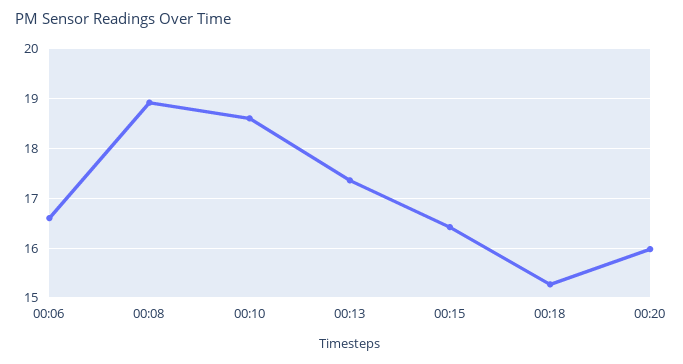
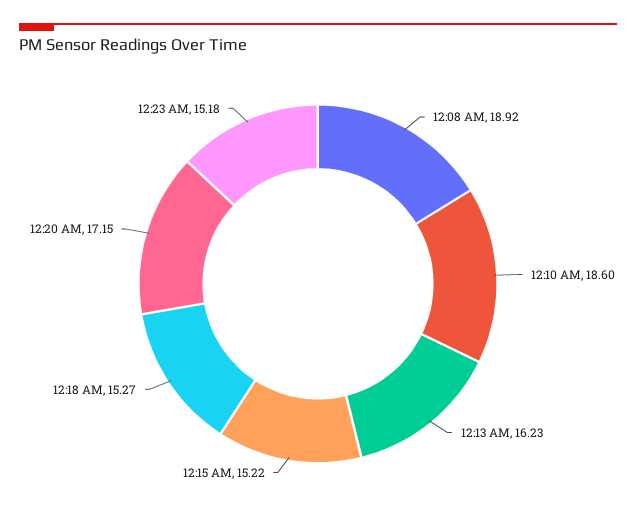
00:06: 16.6 -> none
00:13: 17.4 -> 16.23
00:15: 16.4 -> 15.22
00:20: 16 -> 17.15
12:23 AM: none -> 15.18

